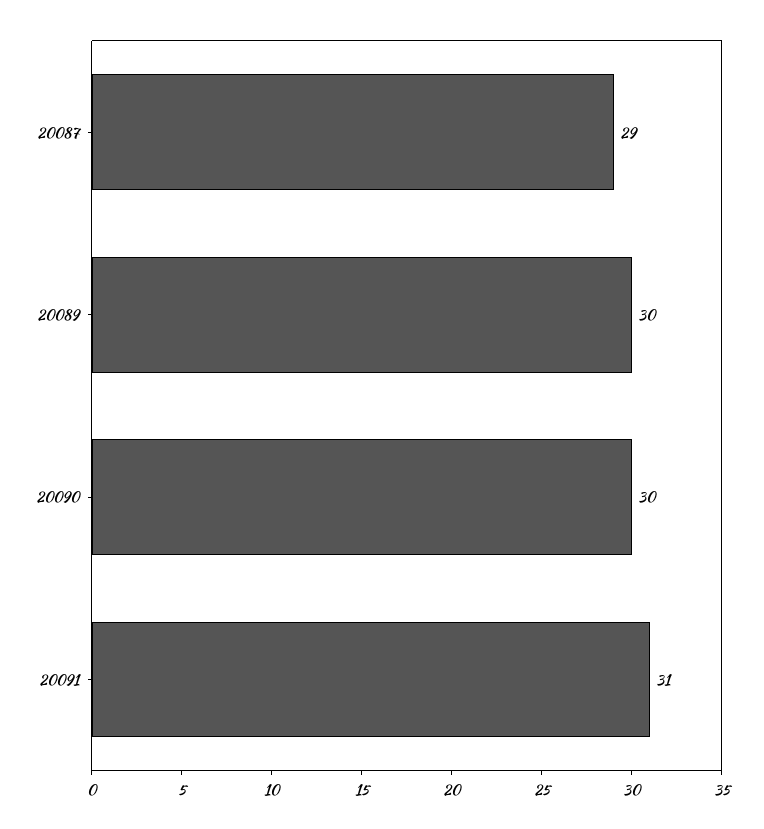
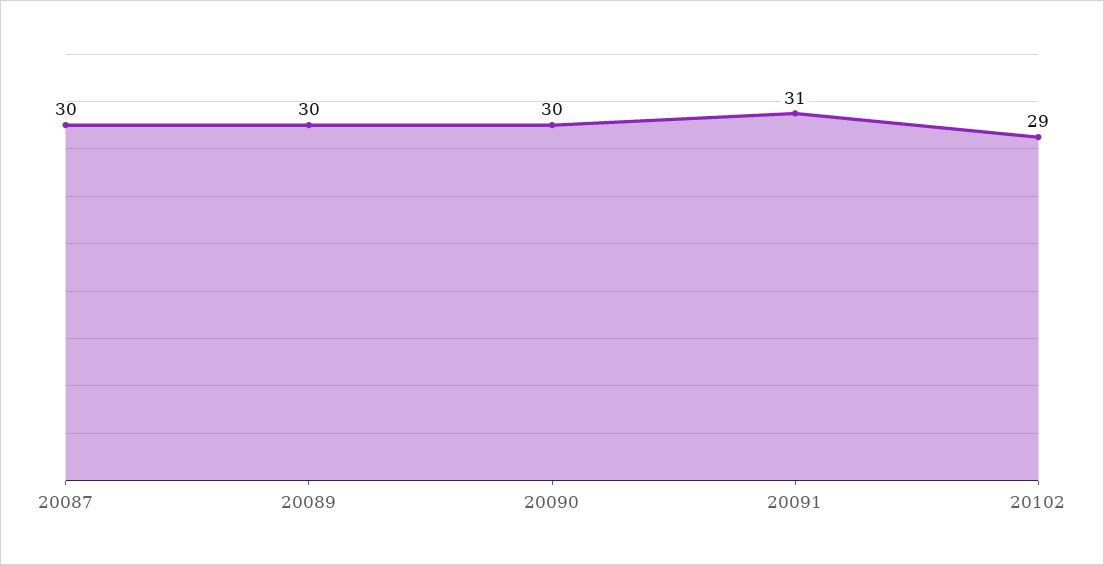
20087: 29 -> 30
20102: none -> 29

